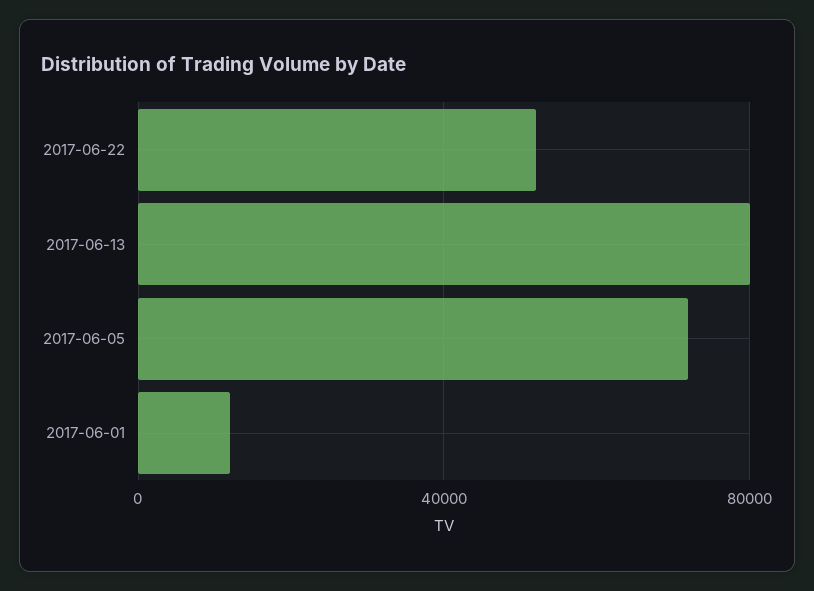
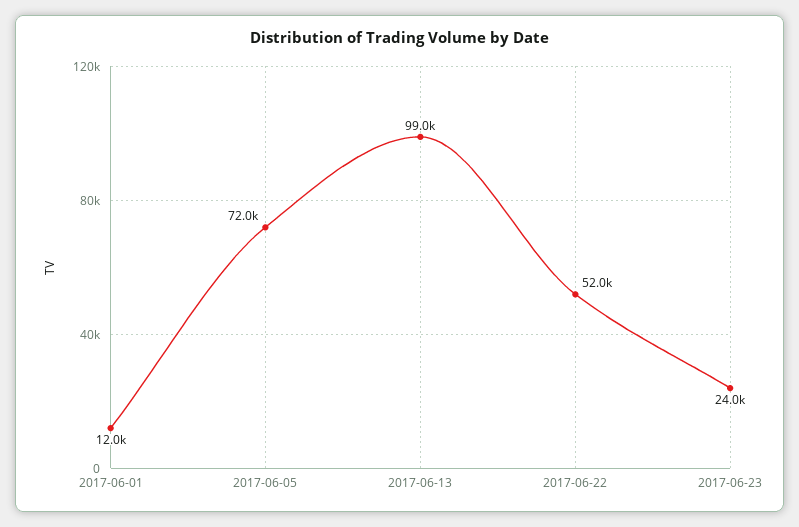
2017-06-13: 80000 -> 99000
2017-06-23: none -> 24000

